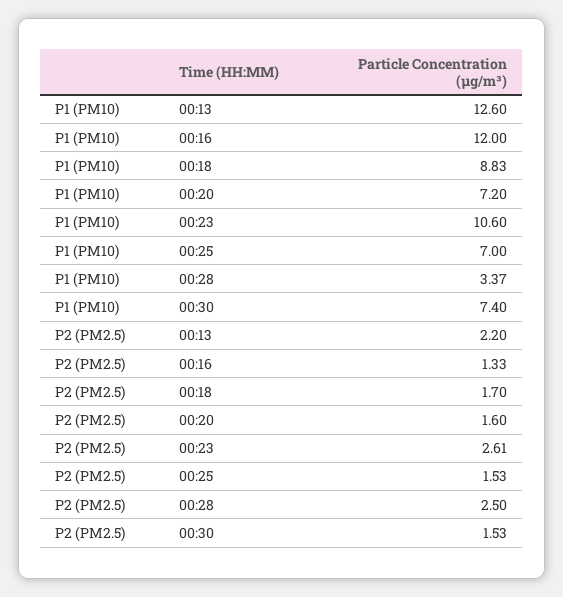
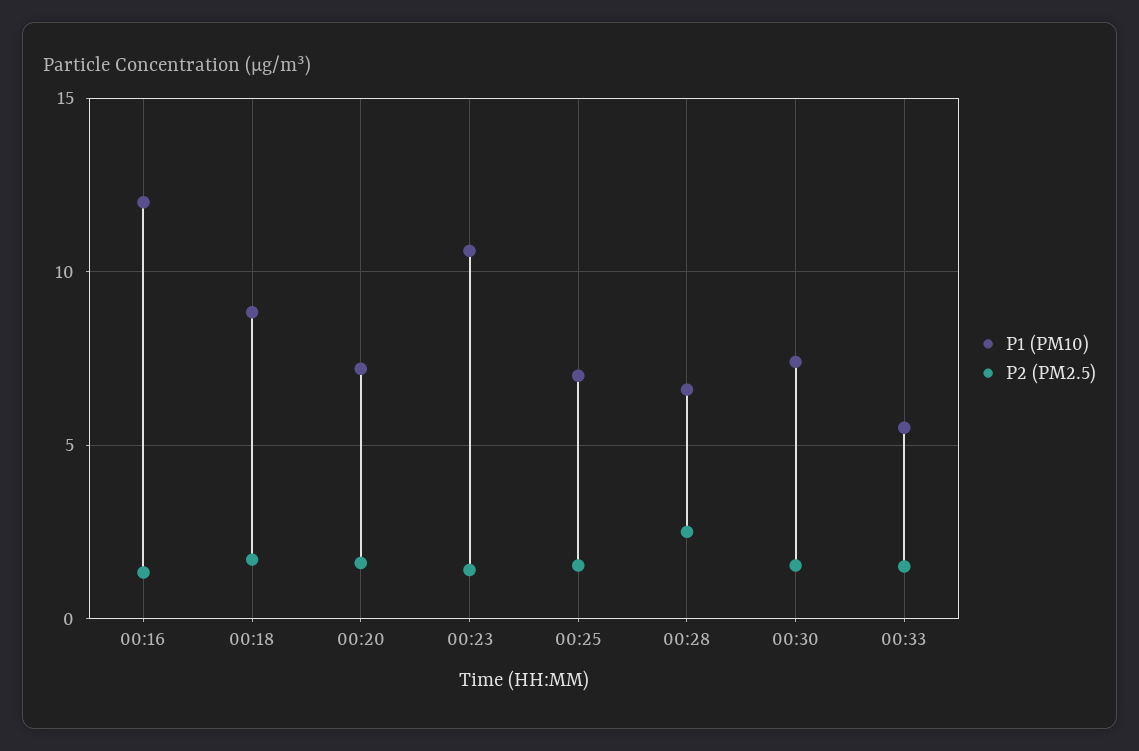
P1 (PM10), 00:13: 12.6 -> none
P1 (PM10), 00:28: 3.37 -> 6.5
P2 (PM2.5), 00:13: 2.2 -> none
P2 (PM2.5), 00:23: 2.61 -> 1.5
P1 (PM10), 00:33: none -> 5.5
P2 (PM2.5), 00:33: none -> 1.5

